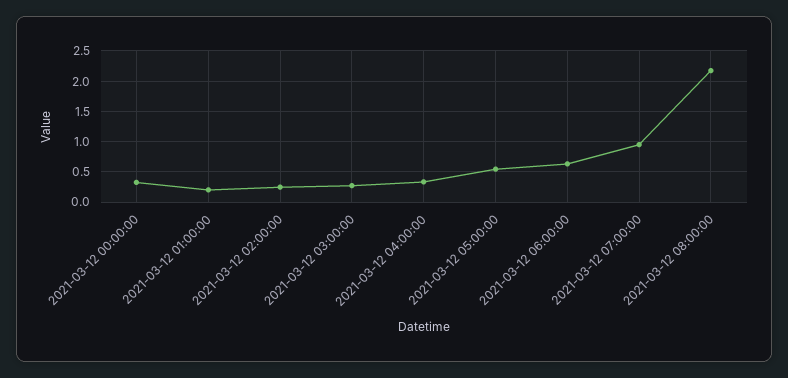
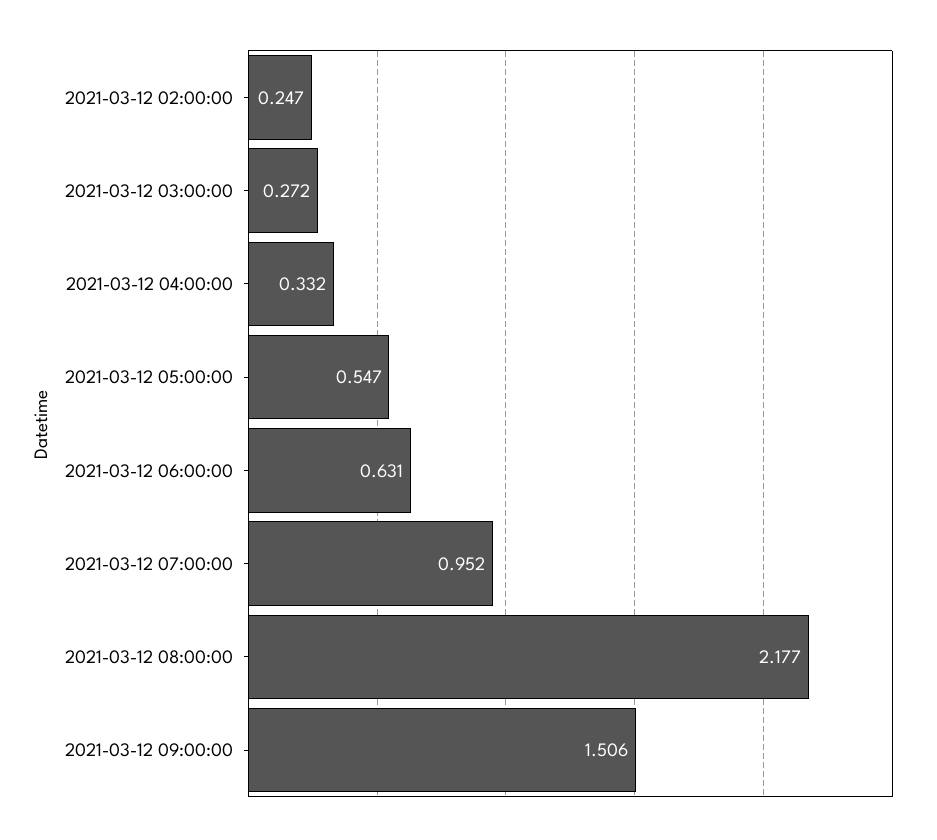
2021-03-12 00:00:00: 0.3 -> none
2021-03-12 01:00:00: 0.2 -> none
2021-03-12 09:00:00: none -> 1.506

